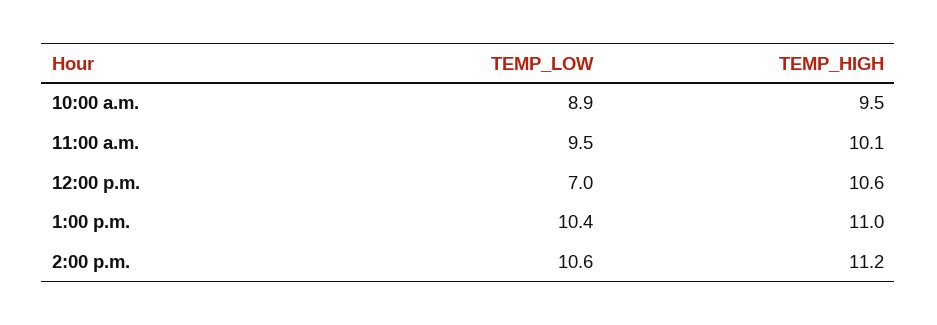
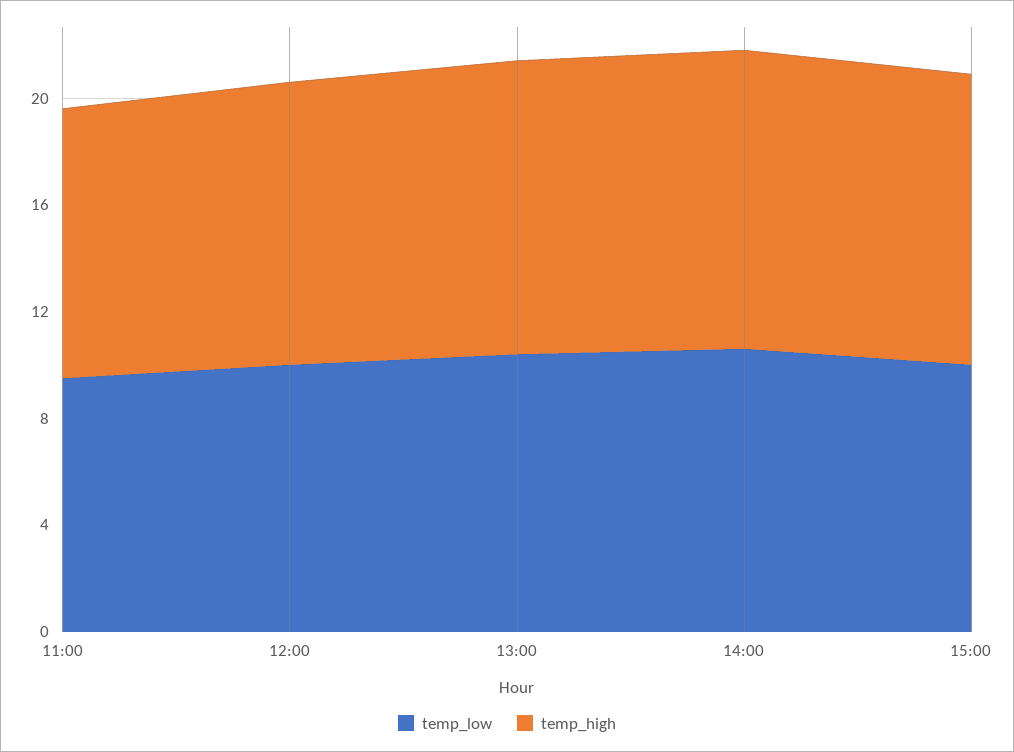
TEMP_LOW, 10:00 a.m.: 8.9 -> none
TEMP_HIGH, 10:00 a.m.: 9.5 -> none
TEMP_LOW, 12:00 p.m.: 7 -> 10
TEMP_LOW, 15:00: none -> 10
TEMP_HIGH, 15:00: none -> 11

